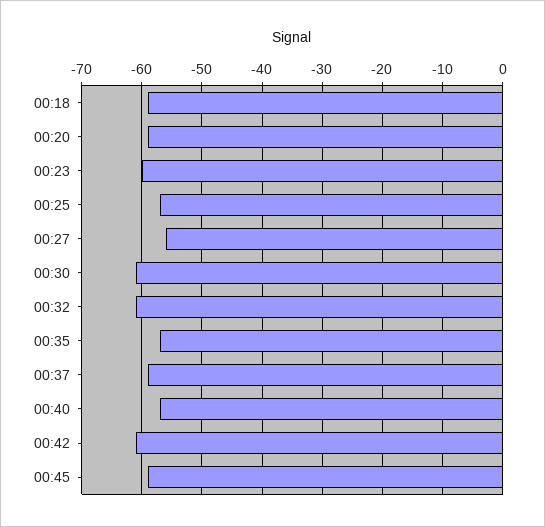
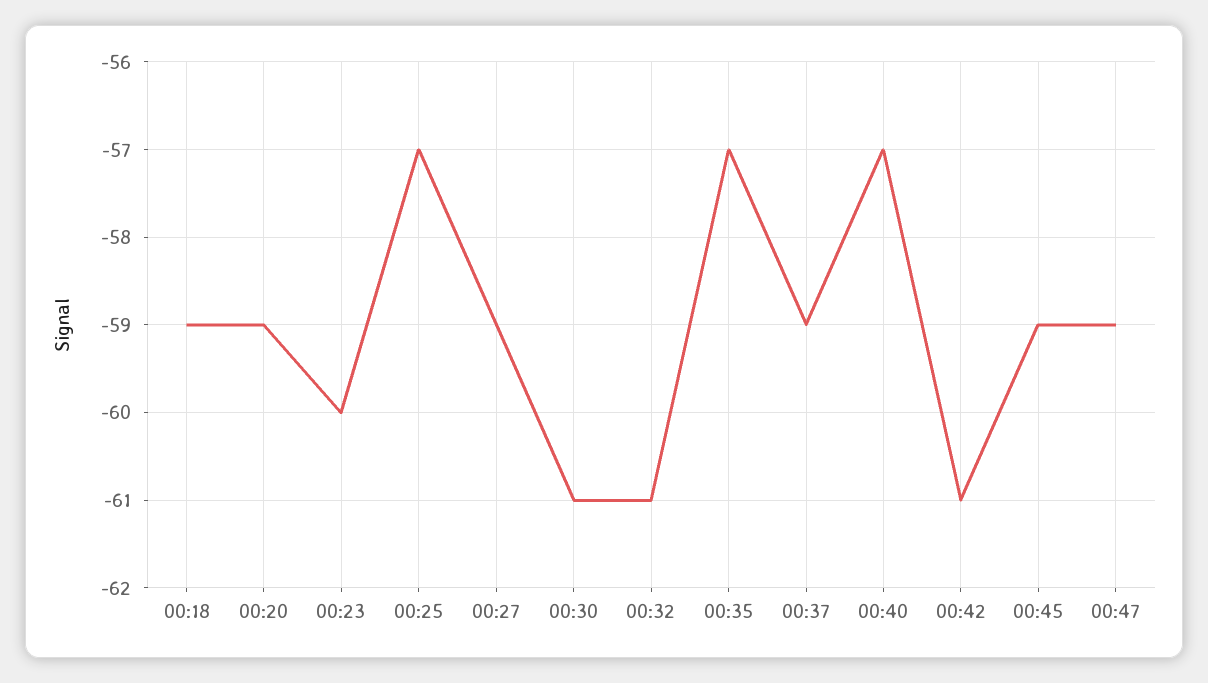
00:27: -56 -> -59
00:47: none -> -59

